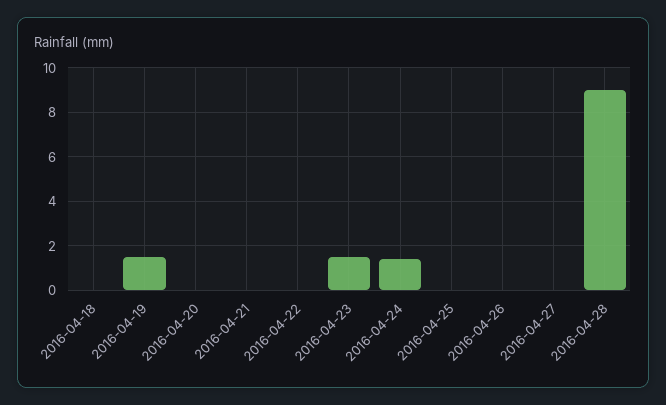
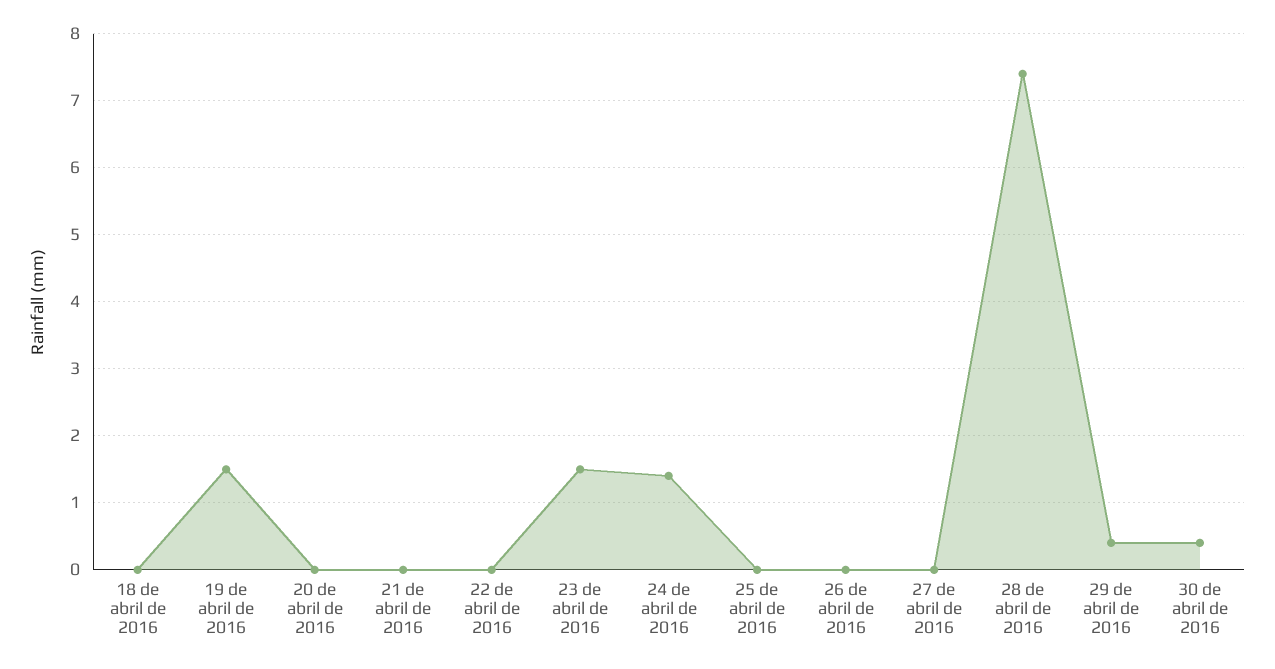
2016-04-28: 9 -> 7.4
29 de abril de 2016: none -> 0.4
30 de abril de 2016: none -> 0.4

